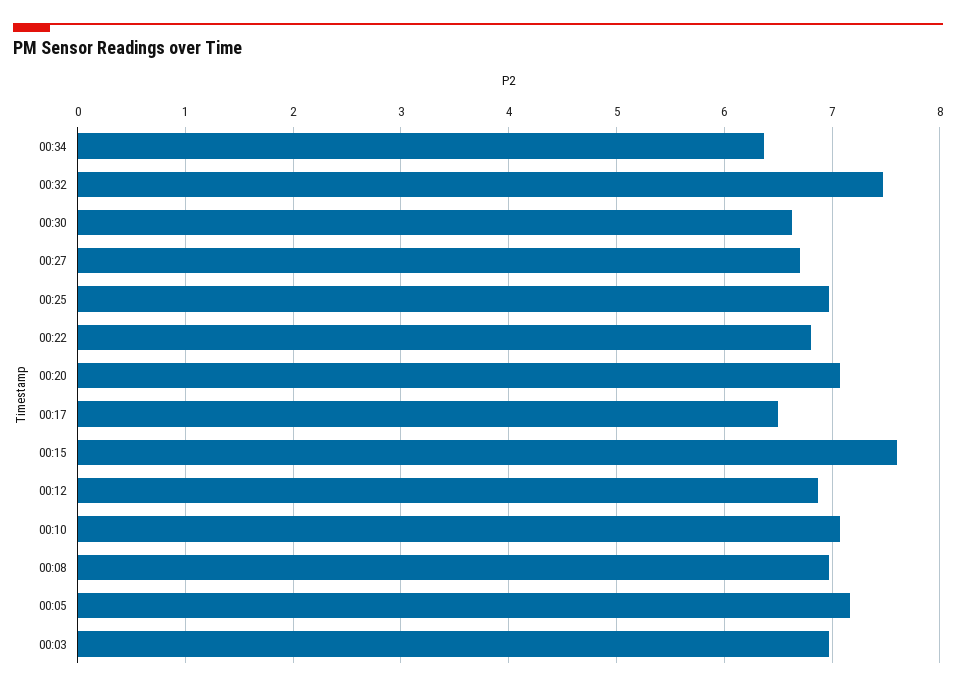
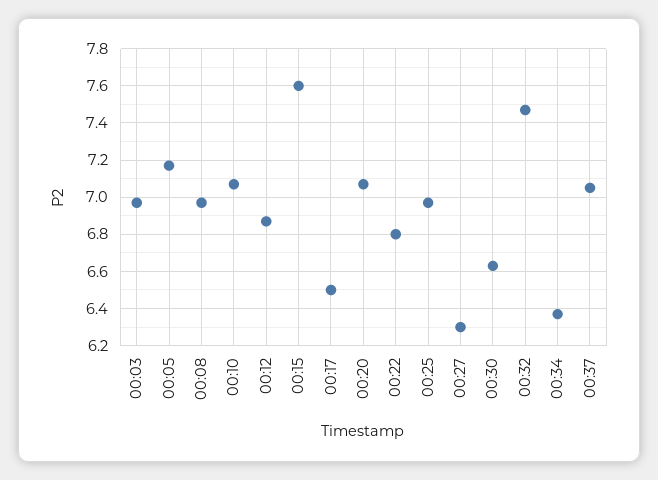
00:27: 6.7 -> 6.3
00:37: none -> 7.05

